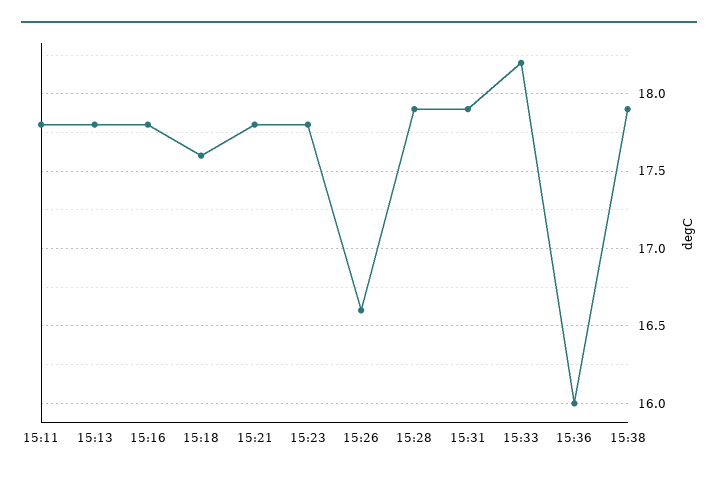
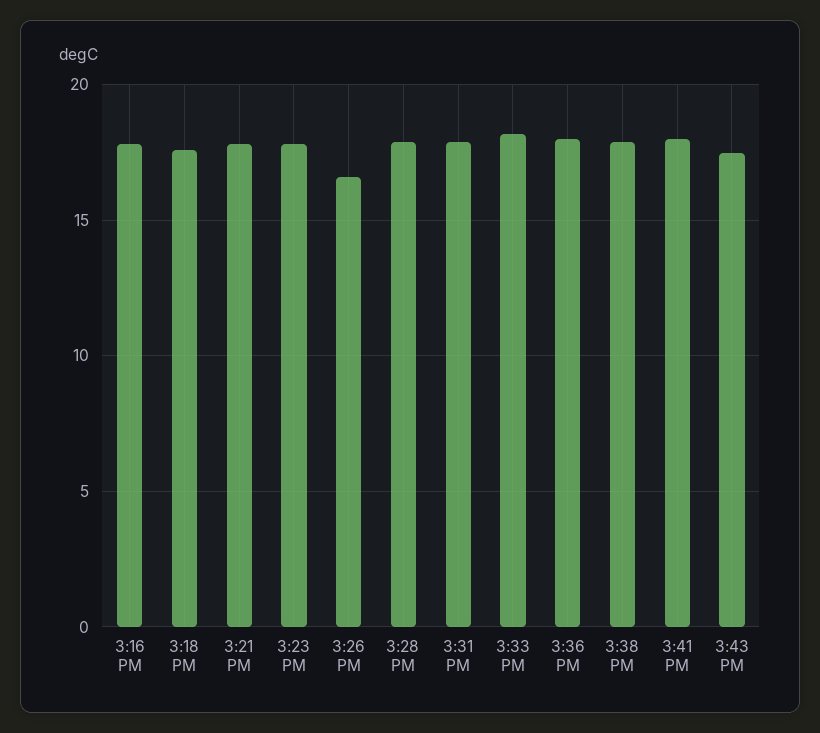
15:11: 17.8 -> none
15:13: 17.8 -> none
15:36: 16 -> 18
3:41 PM: none -> 18
3:43 PM: none -> 17.5

